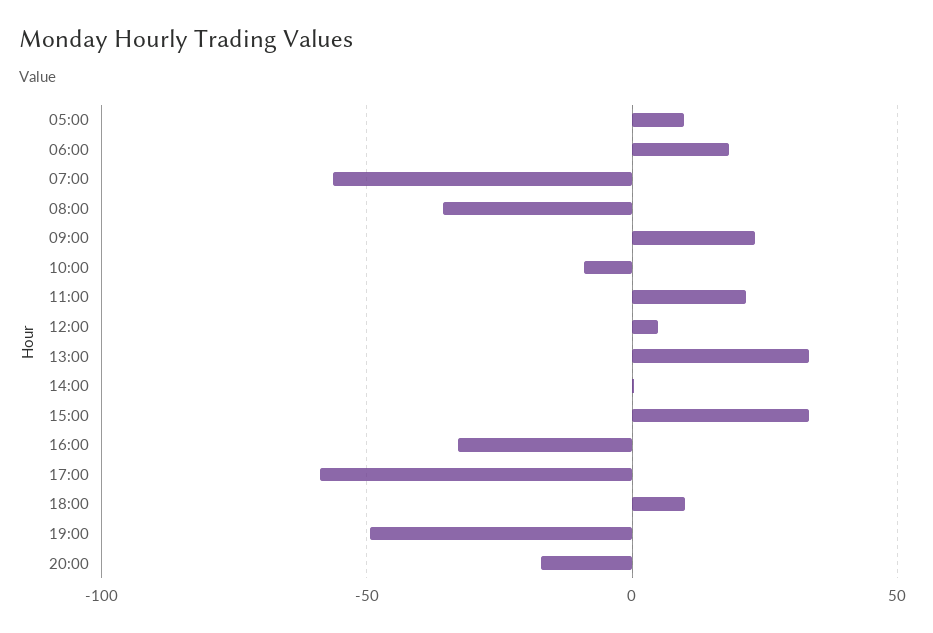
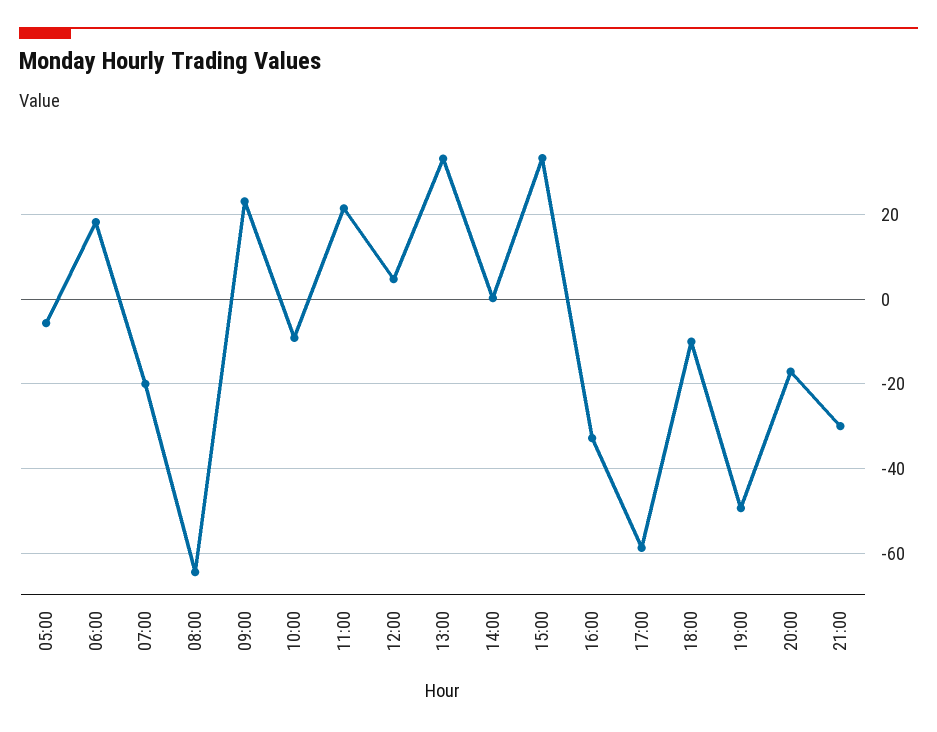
05:00: 10 -> -6
07:00: -55 -> -20
08:00: -35 -> -64
18:00: 10 -> -10
21:00: none -> -30

